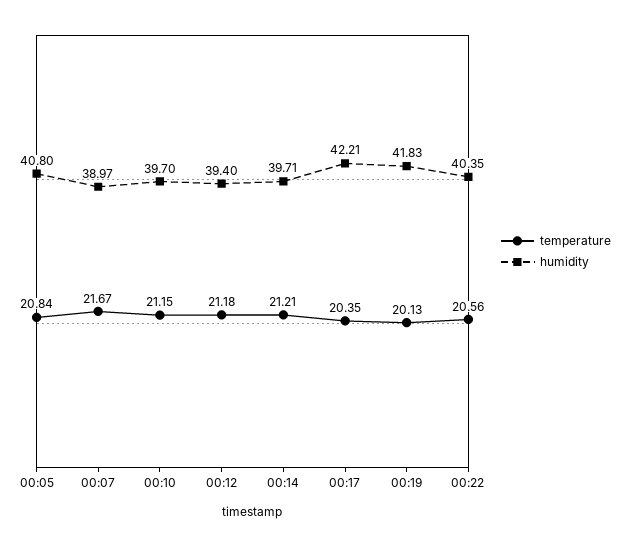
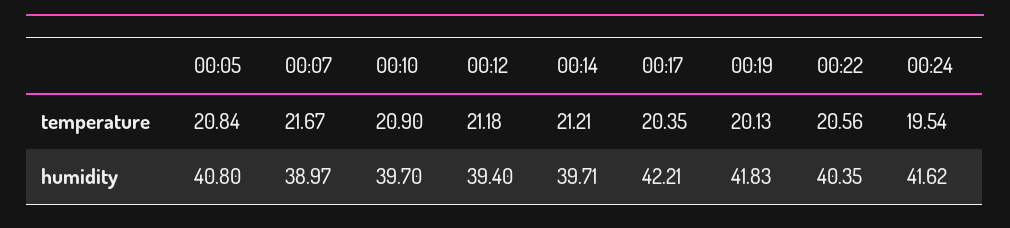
temperature, 00:10: 21.15 -> 20.9
temperature, 00:24: none -> 19.54
humidity, 00:24: none -> 41.62

